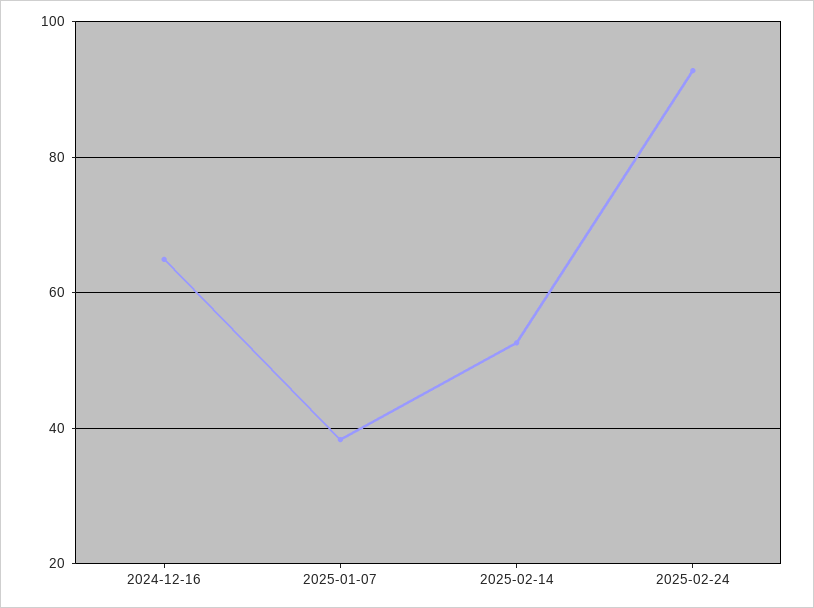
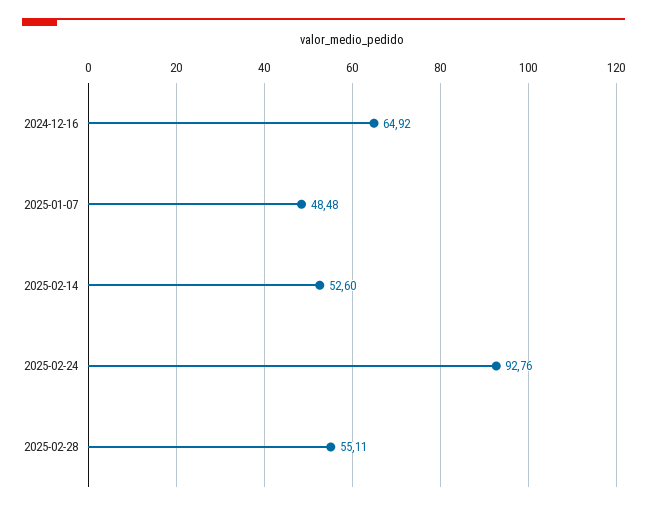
2025-01-07: 38 -> 48.48
2025-02-28: none -> 55.11

